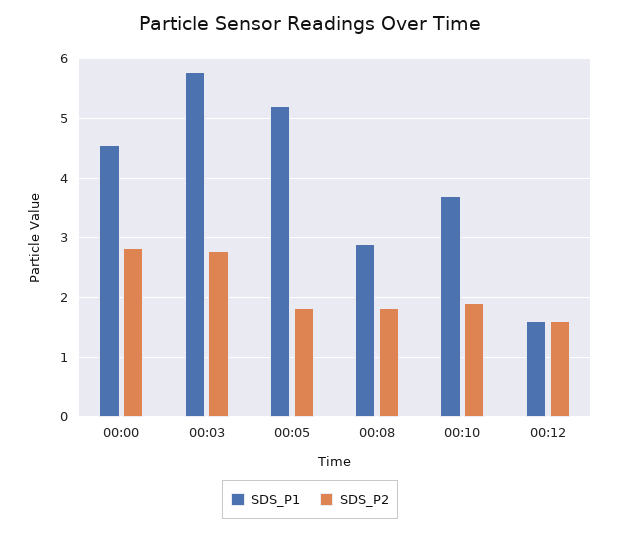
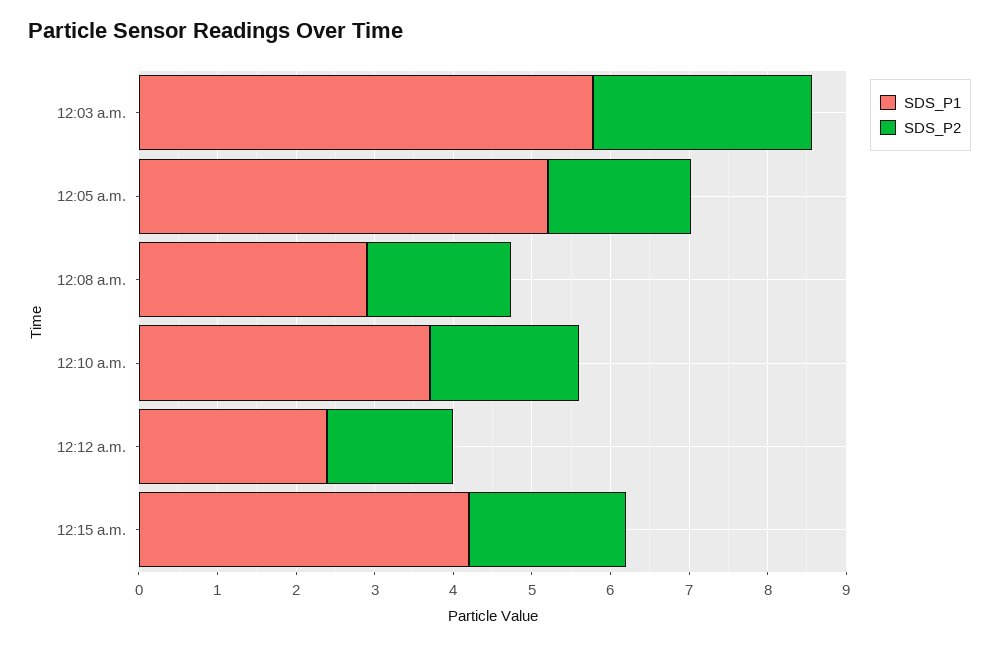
SDS_P1, 00:00: 4.6 -> none
SDS_P2, 00:00: 2.8 -> none
SDS_P1, 00:12: 1.6 -> 2.4
SDS_P1, 12:15 a.m.: none -> 4.2
SDS_P2, 12:15 a.m.: none -> 2

